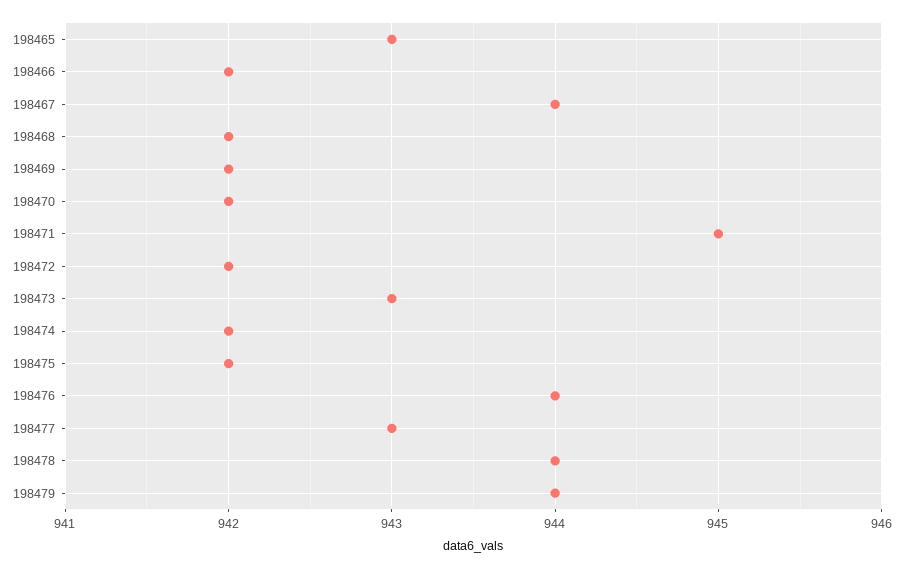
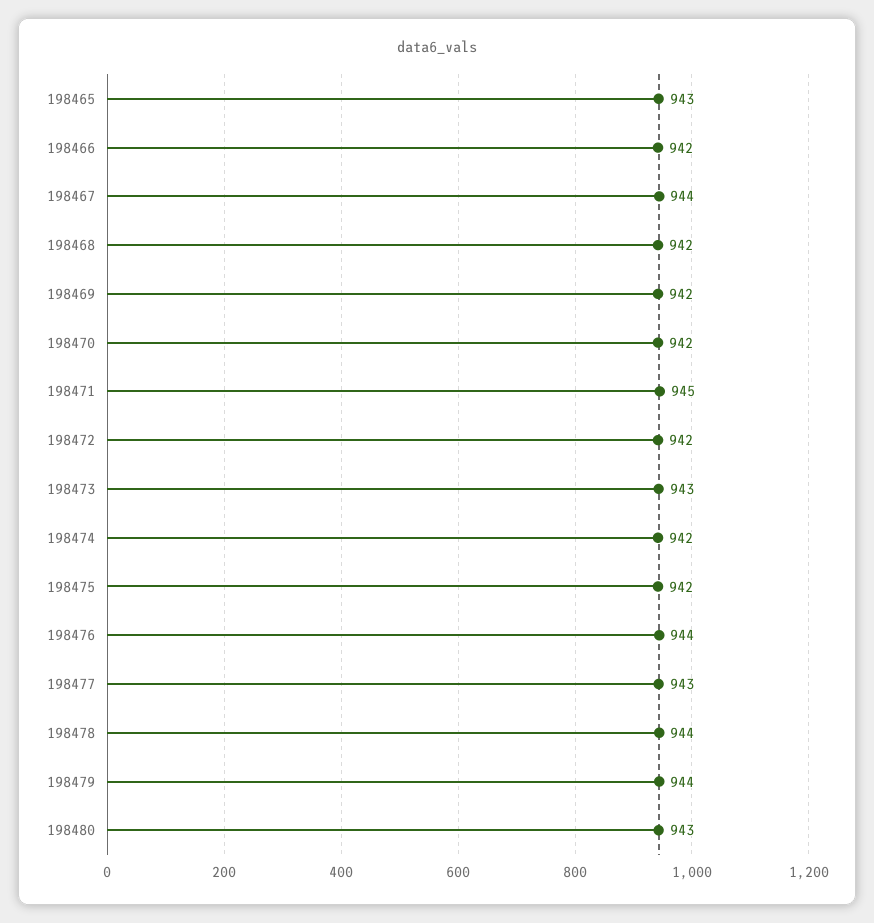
198480: none -> 943

